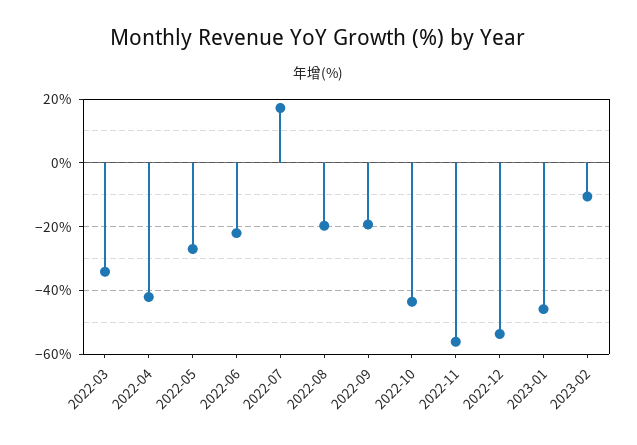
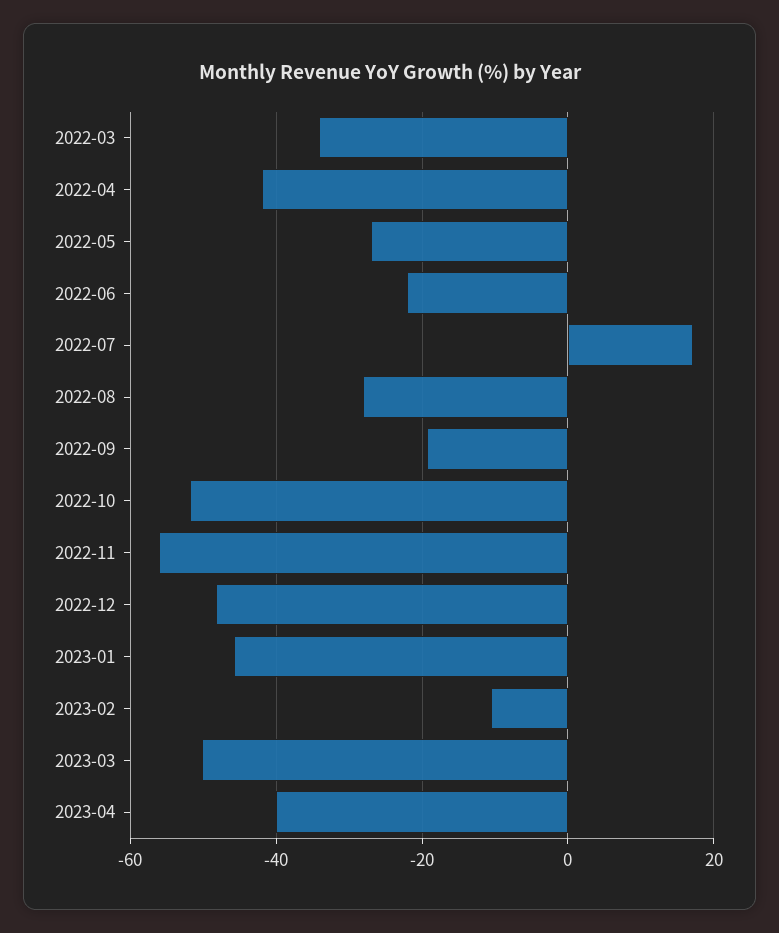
2022-08: -20 -> -28
2022-10: -44 -> -52
2022-12: -54 -> -48
2023-03: none -> -50
2023-04: none -> -40

